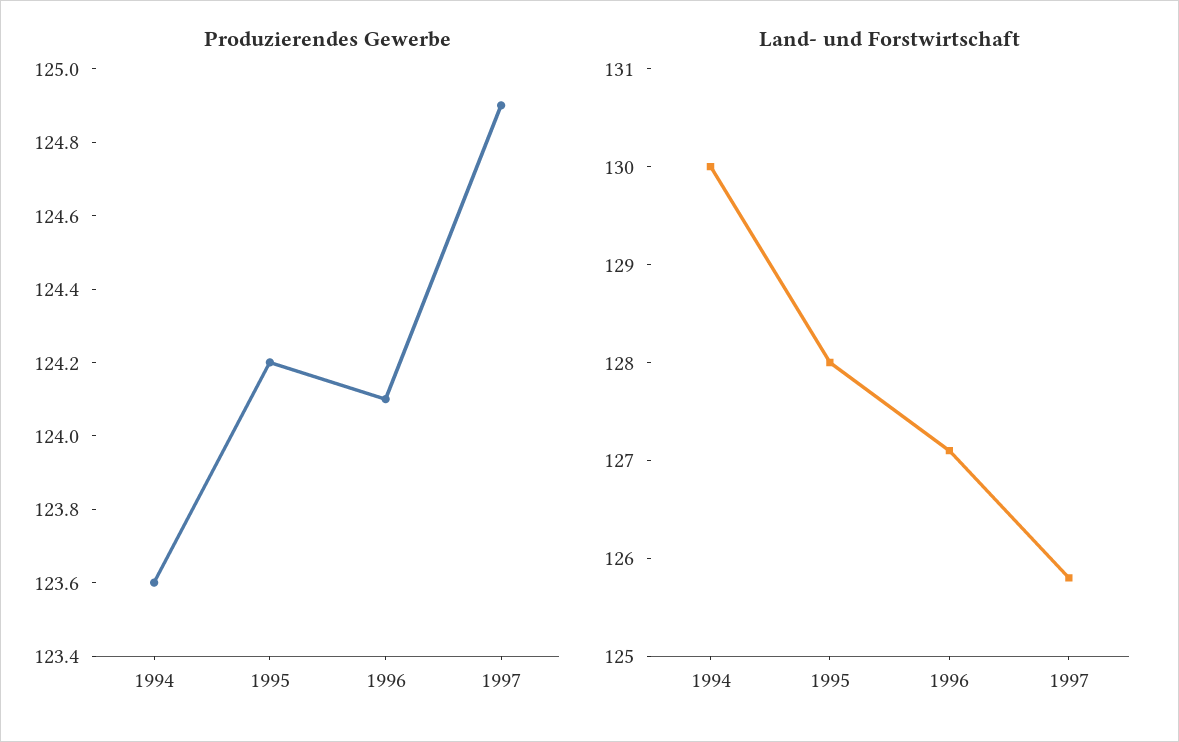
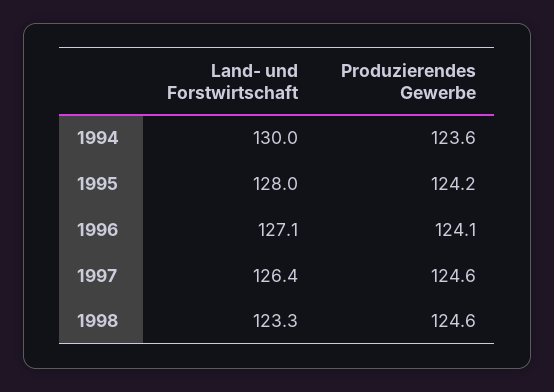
Produzierendes Gewerbe, 1997: 124.9 -> 124.6
Land- und Forstwirtschaft, 1997: 125.8 -> 126.4
Land- und Forstwirtschaft, 1998: none -> 123.3
Produzierendes Gewerbe, 1998: none -> 124.6

